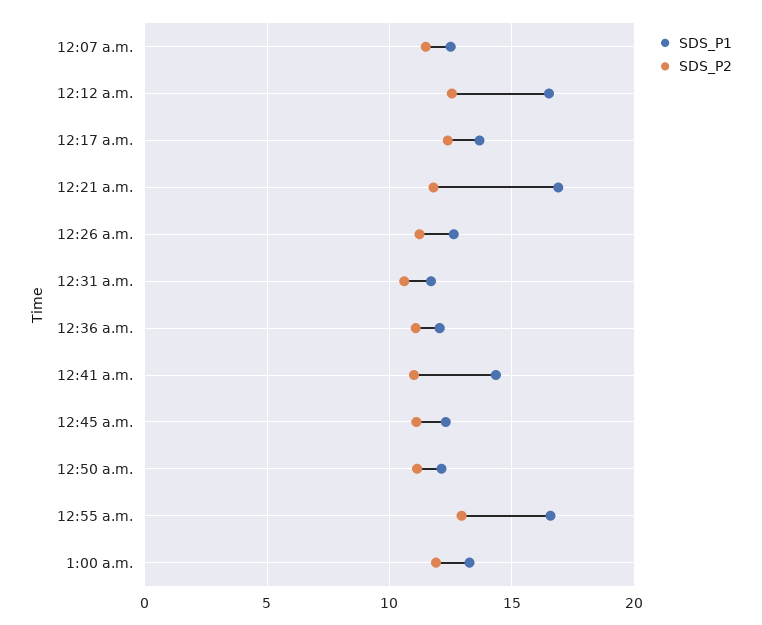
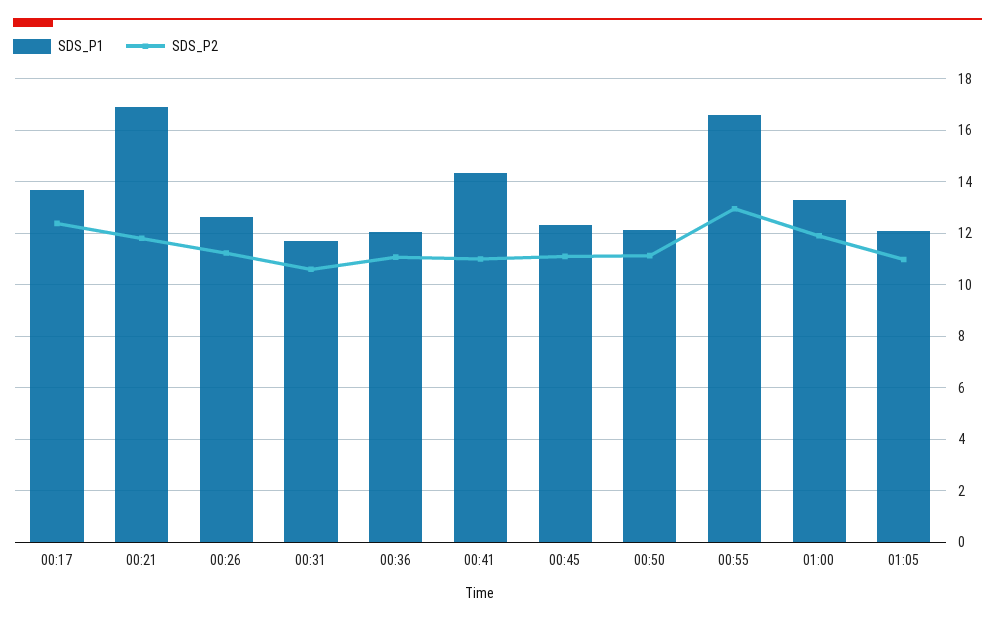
SDS_P1, 12:07 a.m.: 12.5 -> none
SDS_P2, 12:07 a.m.: 11.5 -> none
SDS_P1, 12:12 a.m.: 16.5 -> none
SDS_P2, 12:12 a.m.: 12.5 -> none
SDS_P1, 01:05: none -> 12
SDS_P2, 01:05: none -> 11

